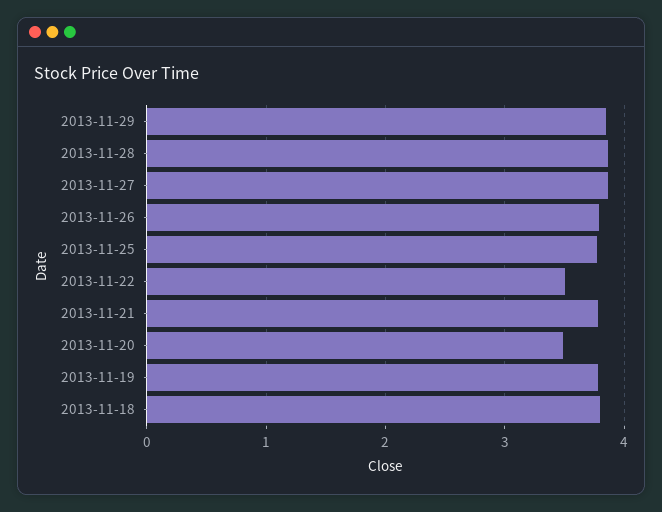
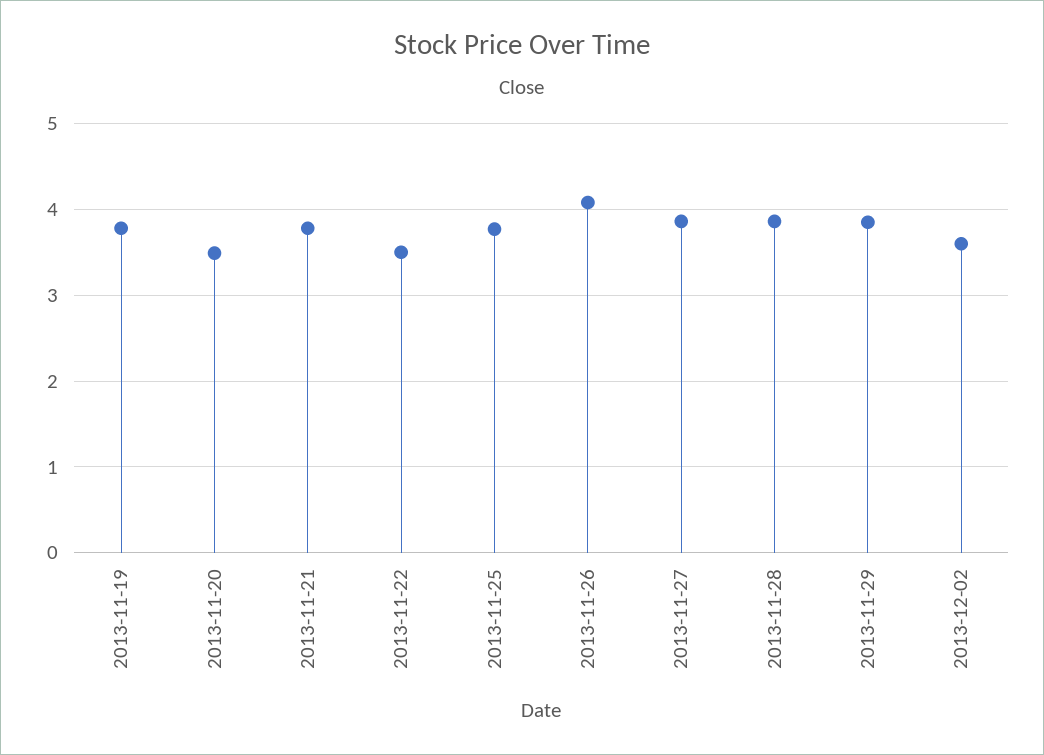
2013-11-26: 3.8 -> 4.1
2013-11-18: 3.8 -> none
2013-12-02: none -> 3.6

